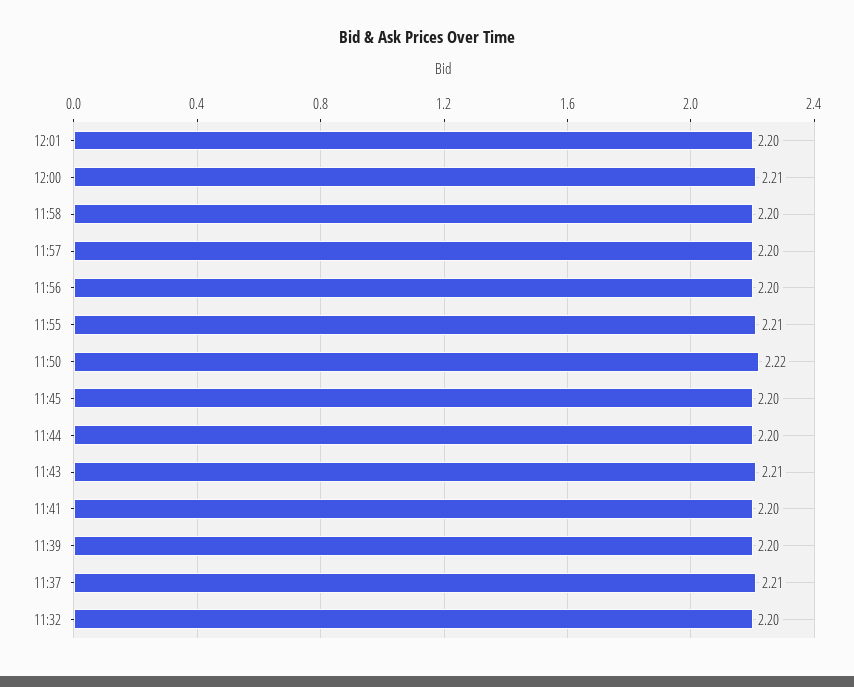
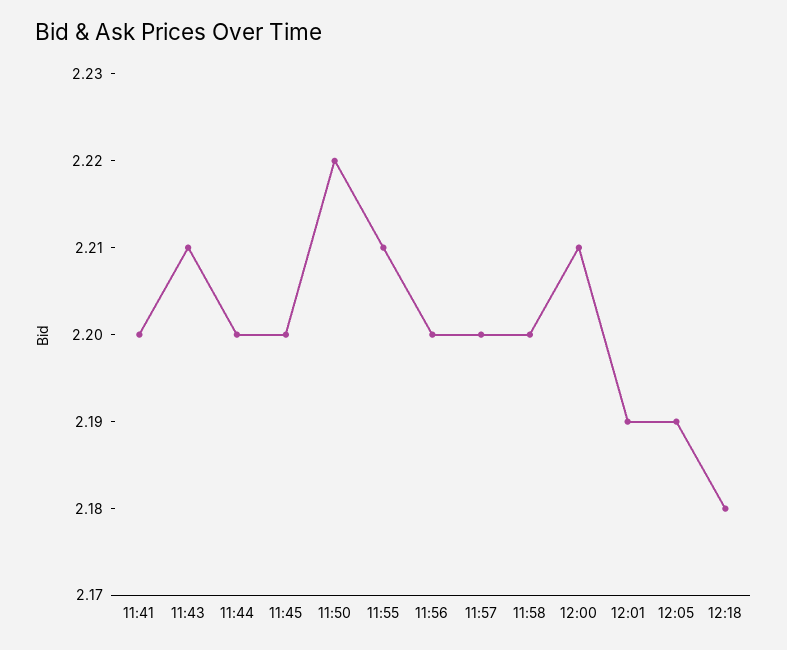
12:01: 2.2 -> 2.19
11:39: 2.2 -> none
11:37: 2.21 -> none
11:32: 2.2 -> none
12:05: none -> 2.19
12:18: none -> 2.18

